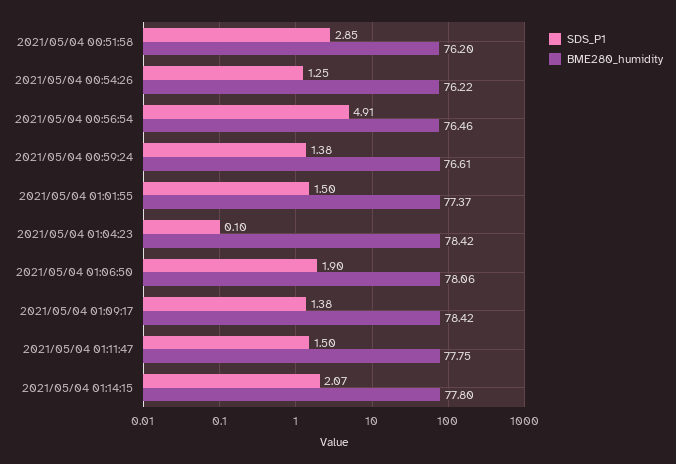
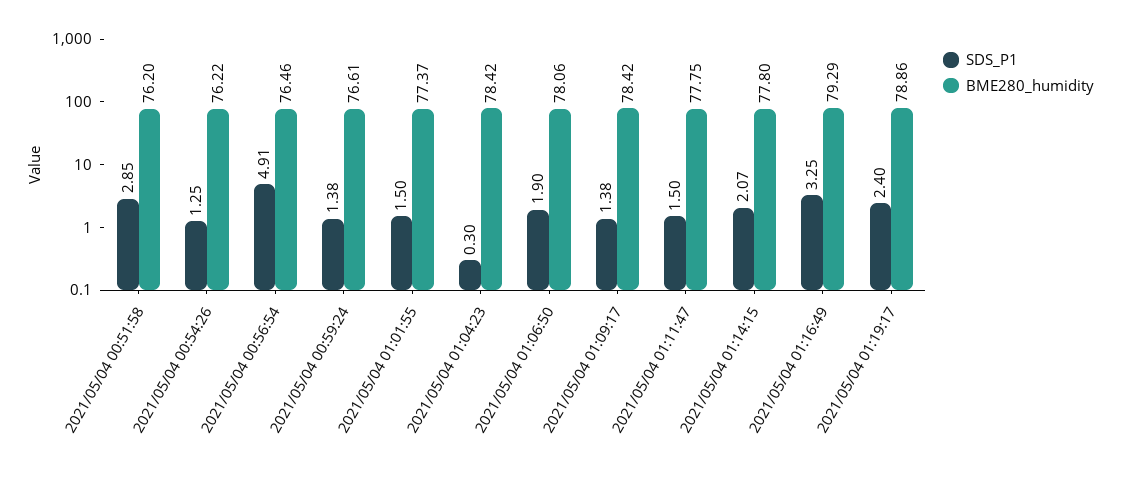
SDS_P1, 2021/05/04 01:04:23: 0.1 -> 0.3
SDS_P1, 2021/05/04 01:16:49: none -> 3.25
BME280_humidity, 2021/05/04 01:16:49: none -> 79.29
SDS_P1, 2021/05/04 01:19:17: none -> 2.4
BME280_humidity, 2021/05/04 01:19:17: none -> 78.86

